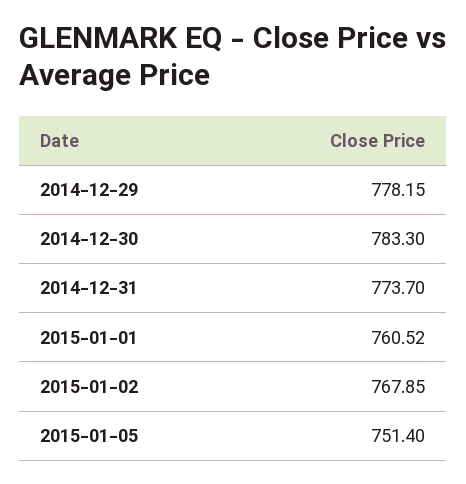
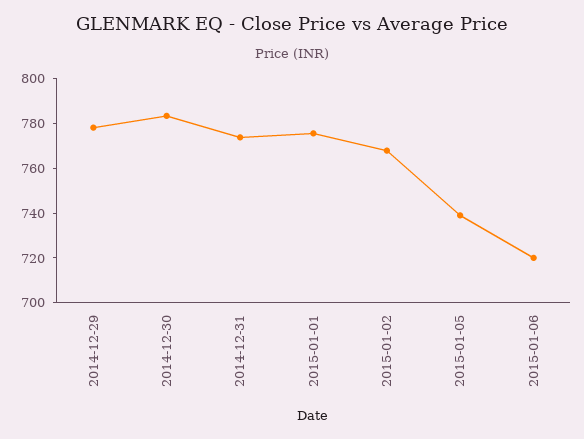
2015-01-01: 760.52 -> 775
2015-01-05: 751.4 -> 740
2015-01-06: none -> 720

